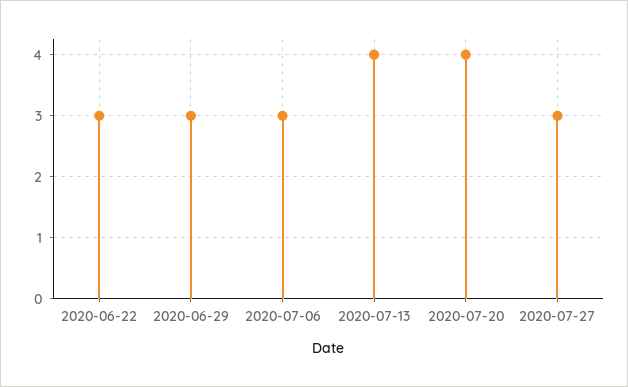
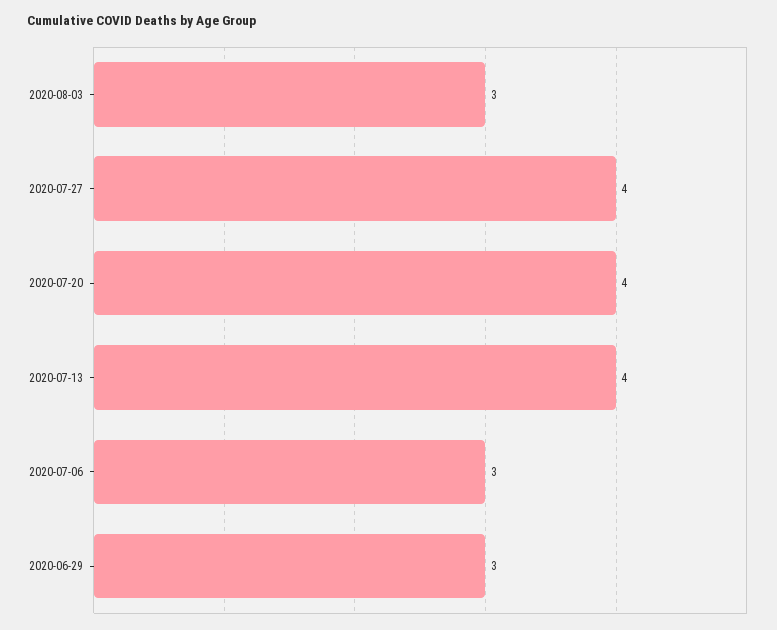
2020-06-22: 3 -> none
2020-07-27: 3 -> 4
2020-08-03: none -> 3

